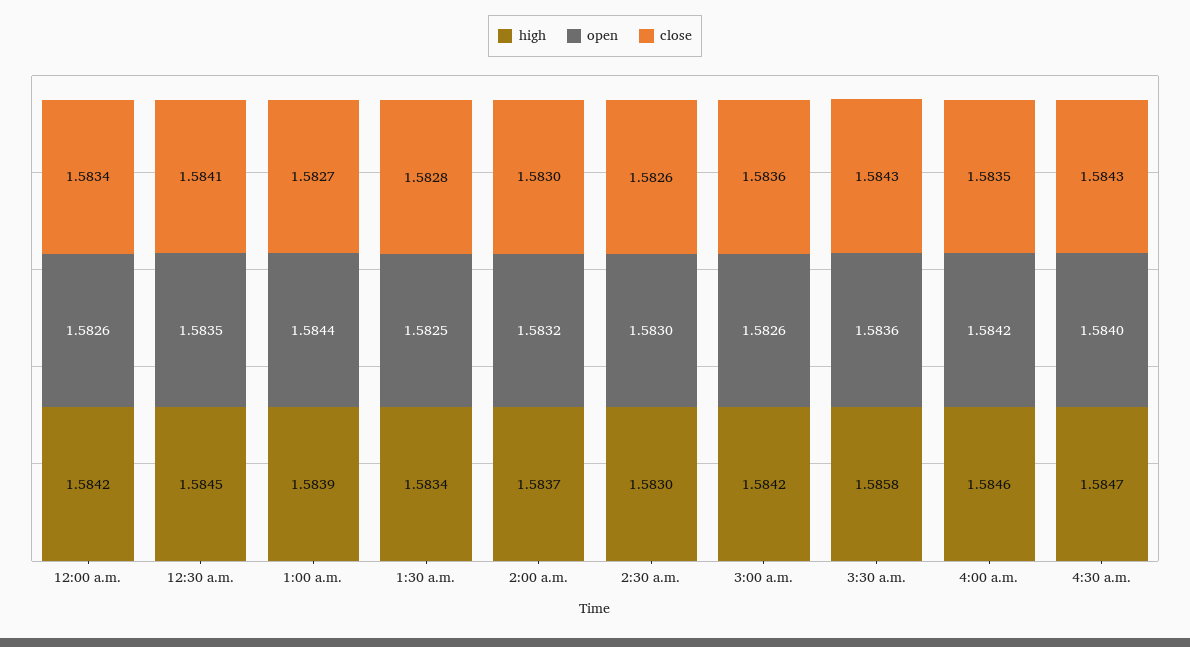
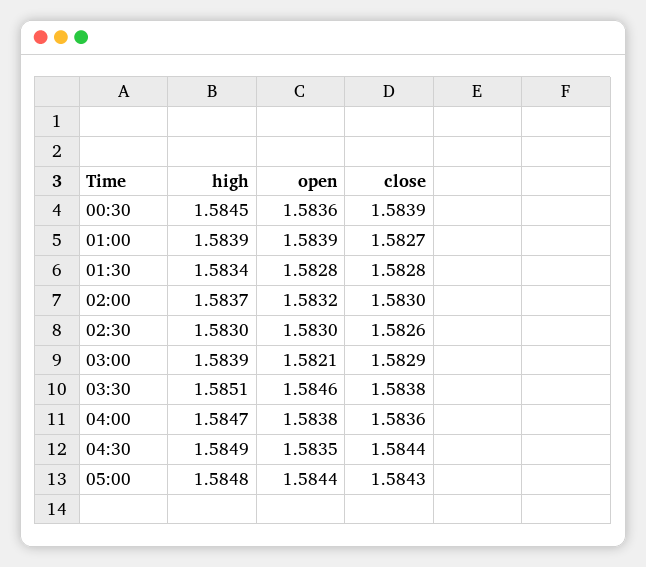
high, 12:00 a.m.: 1.5842 -> none
open, 12:00 a.m.: 1.5826 -> none
close, 12:00 a.m.: 1.5834 -> none
open, 12:30 a.m.: 1.5835 -> 1.5836
close, 12:30 a.m.: 1.5841 -> 1.5839
open, 1:00 a.m.: 1.5844 -> 1.5839
open, 1:30 a.m.: 1.5825 -> 1.5828
high, 3:00 a.m.: 1.5842 -> 1.5839
open, 3:00 a.m.: 1.5826 -> 1.5821
close, 3:00 a.m.: 1.5836 -> 1.5829
high, 3:30 a.m.: 1.5858 -> 1.5851
open, 3:30 a.m.: 1.5836 -> 1.5846
close, 3:30 a.m.: 1.5843 -> 1.5838
high, 4:00 a.m.: 1.5846 -> 1.5847
open, 4:00 a.m.: 1.5842 -> 1.5838
close, 4:00 a.m.: 1.5835 -> 1.5836
high, 4:30 a.m.: 1.5847 -> 1.5849
open, 4:30 a.m.: 1.584 -> 1.5835
close, 4:30 a.m.: 1.5843 -> 1.5844
high, 05:00: none -> 1.5848
open, 05:00: none -> 1.5844
close, 05:00: none -> 1.5843

